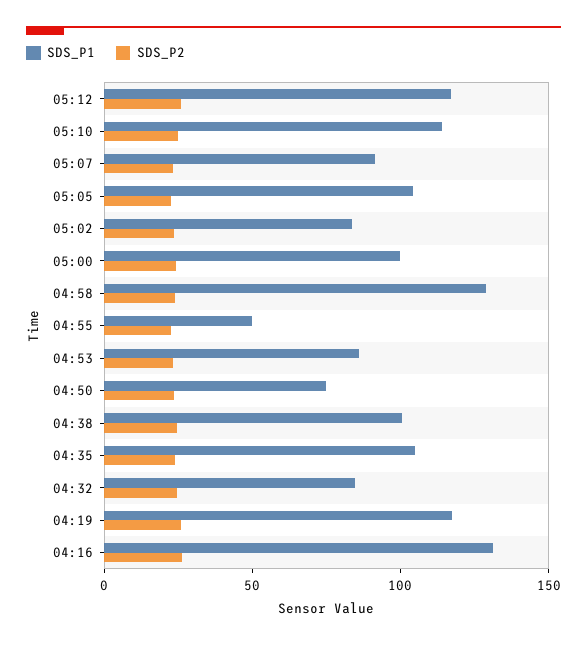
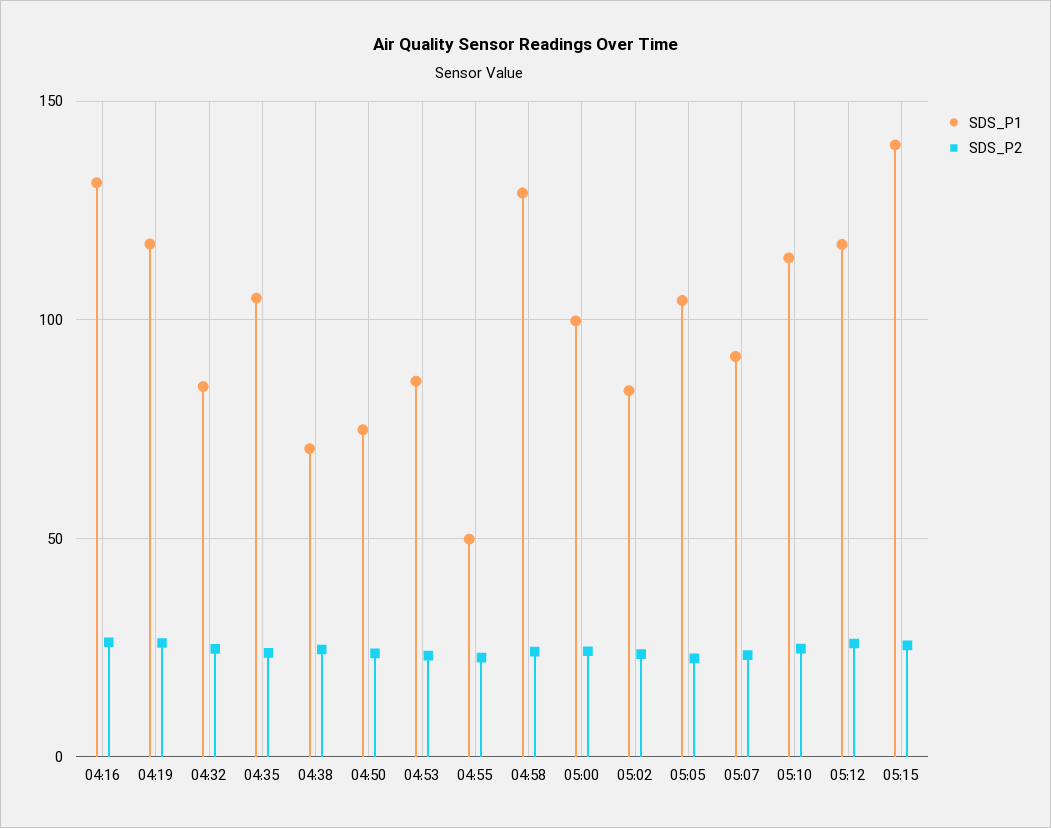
SDS_P1, 04:38: 100 -> 70
SDS_P1, 05:15: none -> 140
SDS_P2, 05:15: none -> 25

